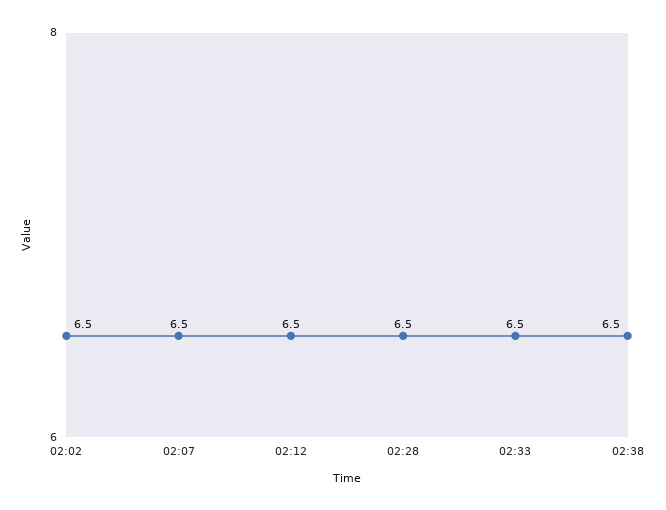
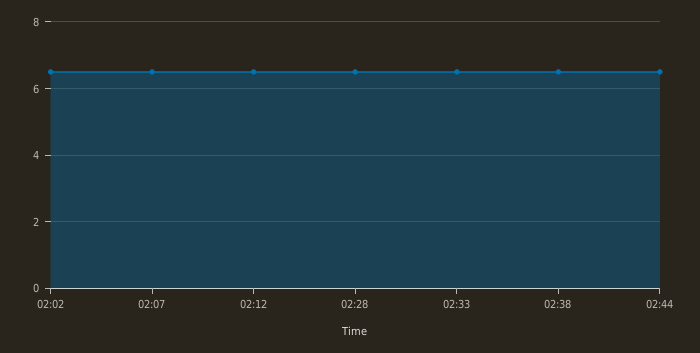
02:44: none -> 6.5

